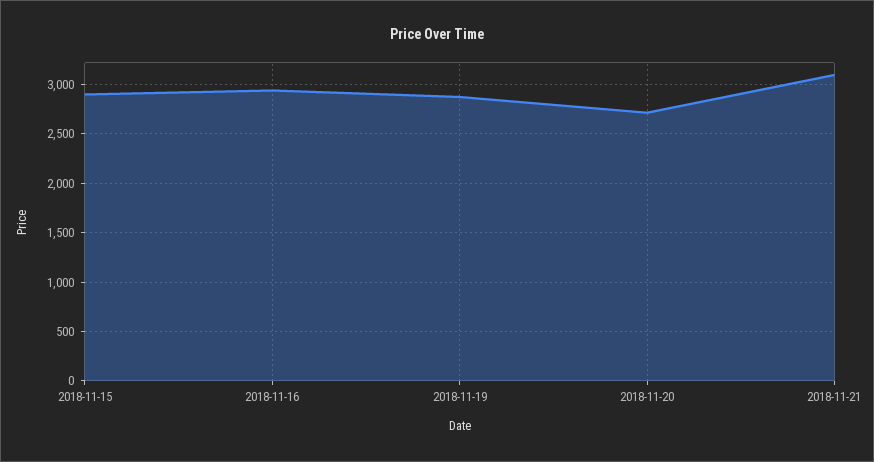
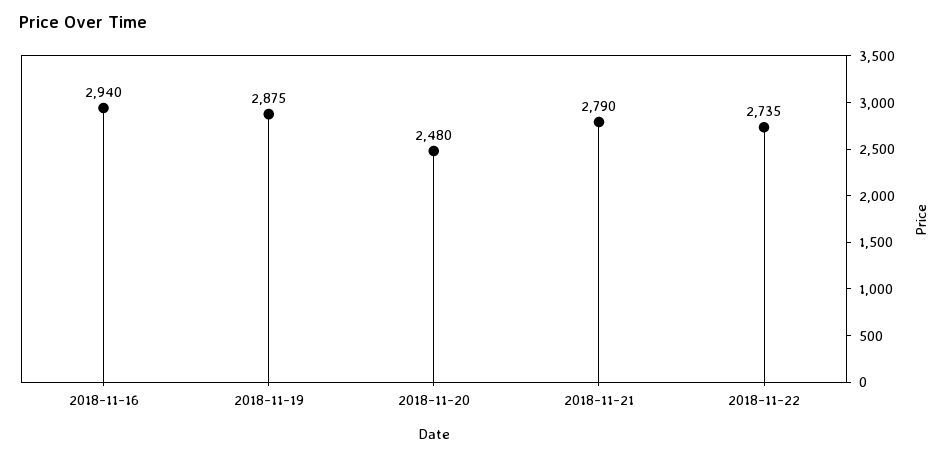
2018-11-15: 2900 -> none
2018-11-20: 2700 -> 2480
2018-11-21: 3100 -> 2790
2018-11-22: none -> 2735

